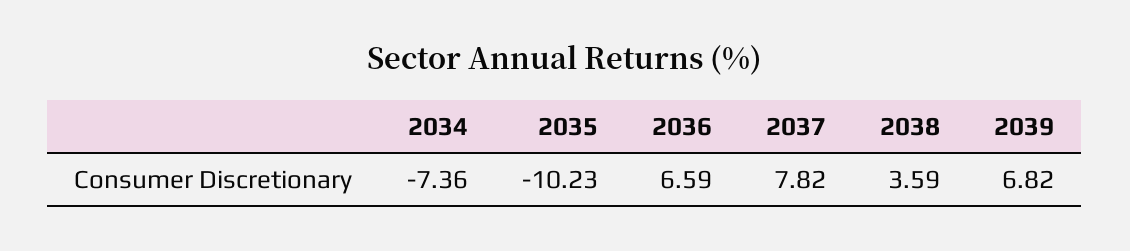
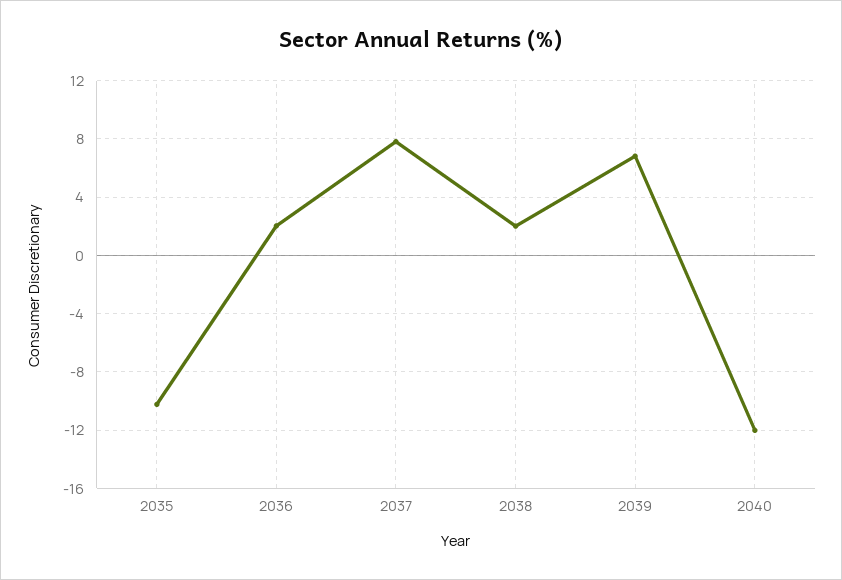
2034: -7.36 -> none
2036: 6.59 -> 2
2038: 3.59 -> 2
2040: none -> -12

